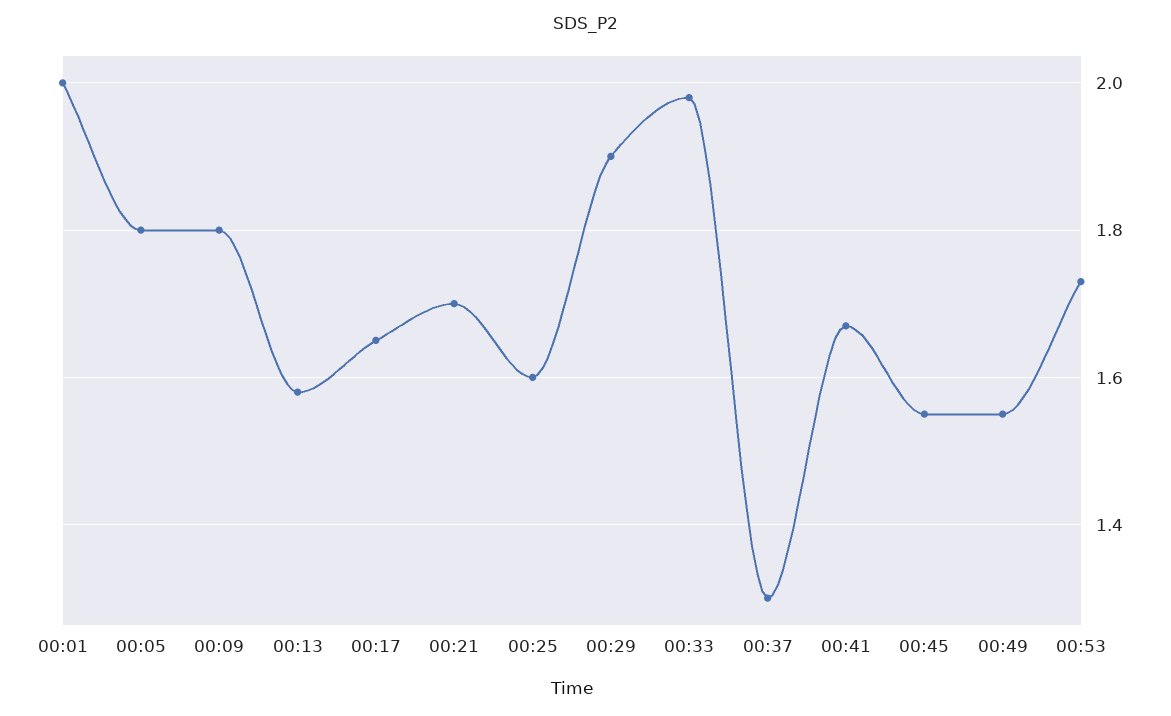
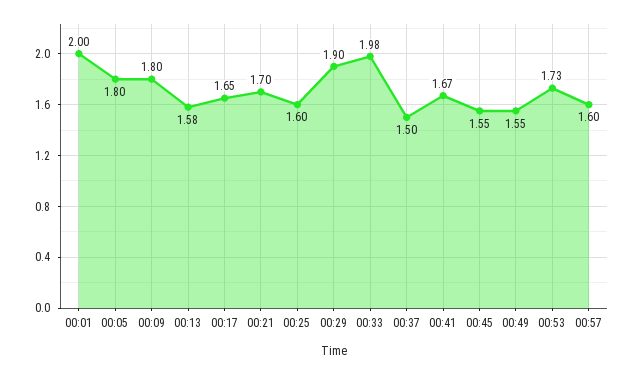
00:37: 1.3 -> 1.5
00:57: none -> 1.6

